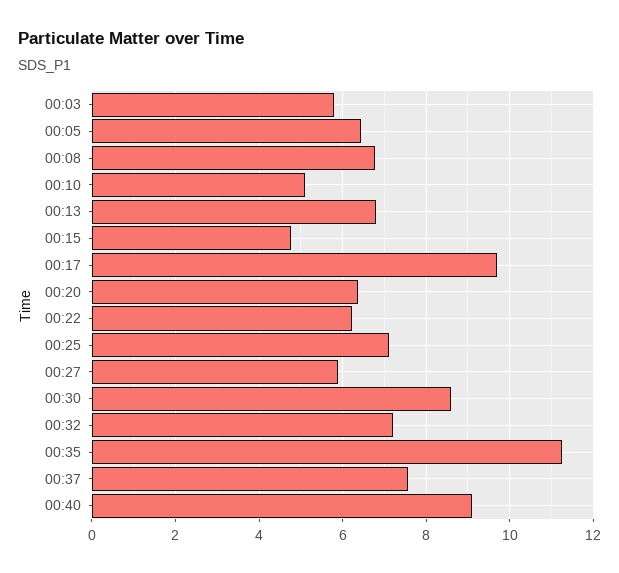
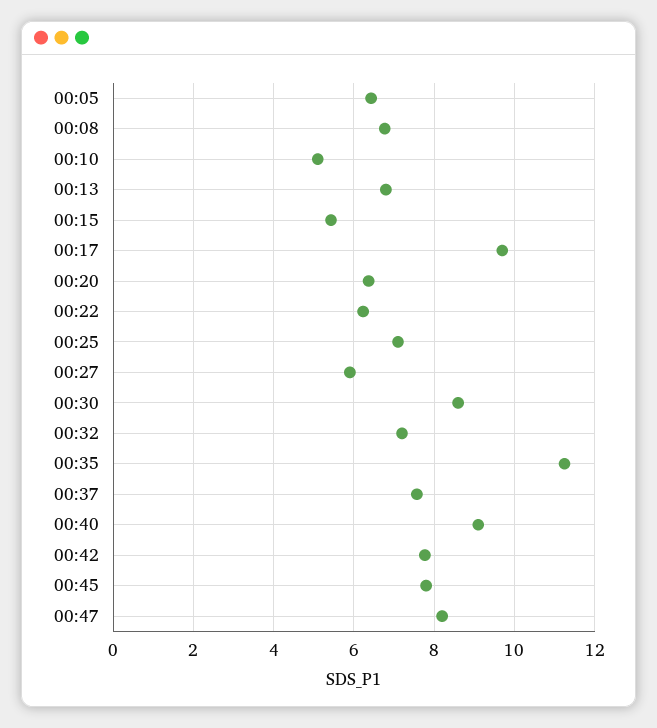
00:03: 5.8 -> none
00:15: 4.8 -> 5.4
00:42: none -> 7.8
00:45: none -> 7.8
00:47: none -> 8.2

